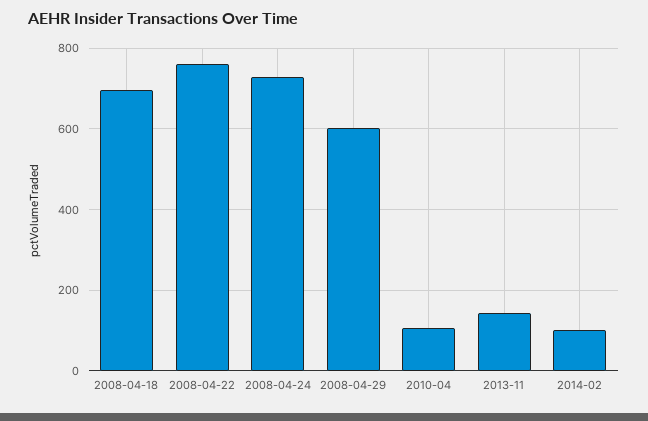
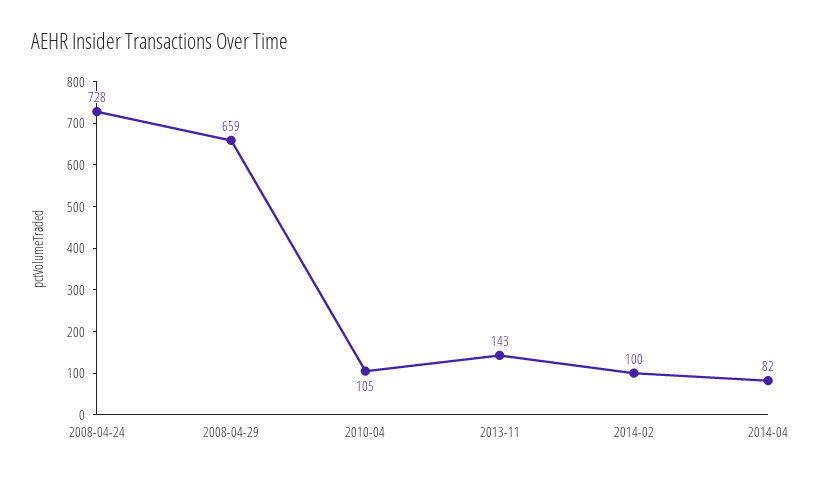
2008-04-18: 700 -> none
2008-04-22: 760 -> none
2008-04-29: 600 -> 659
2014-04: none -> 82

